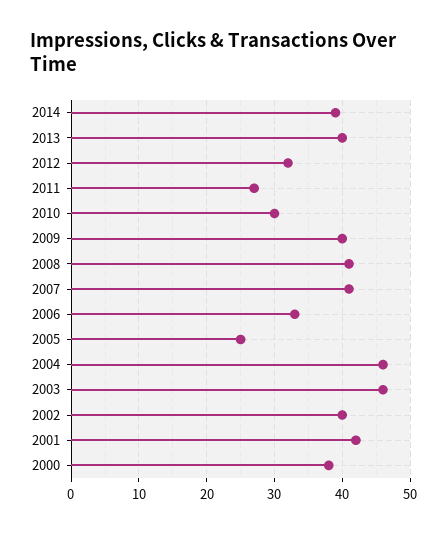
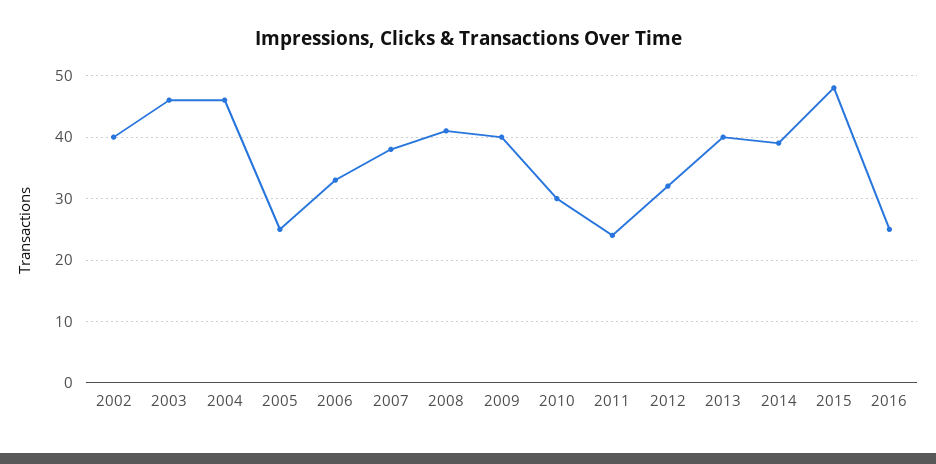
2011: 27 -> 24
2007: 41 -> 38
2001: 42 -> none
2000: 38 -> none
2015: none -> 48
2016: none -> 25

